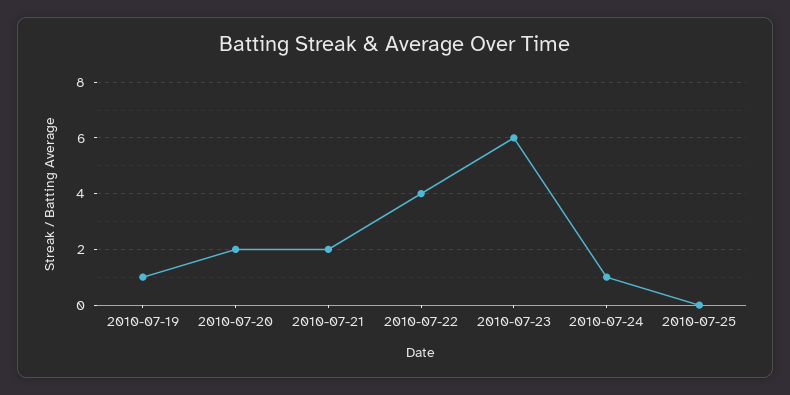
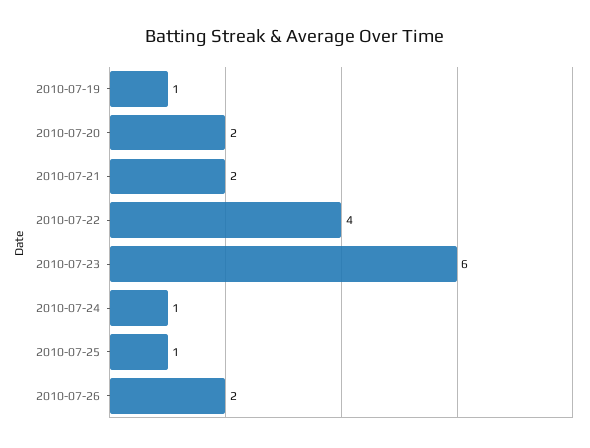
2010-07-25: 0 -> 1
2010-07-26: none -> 2

